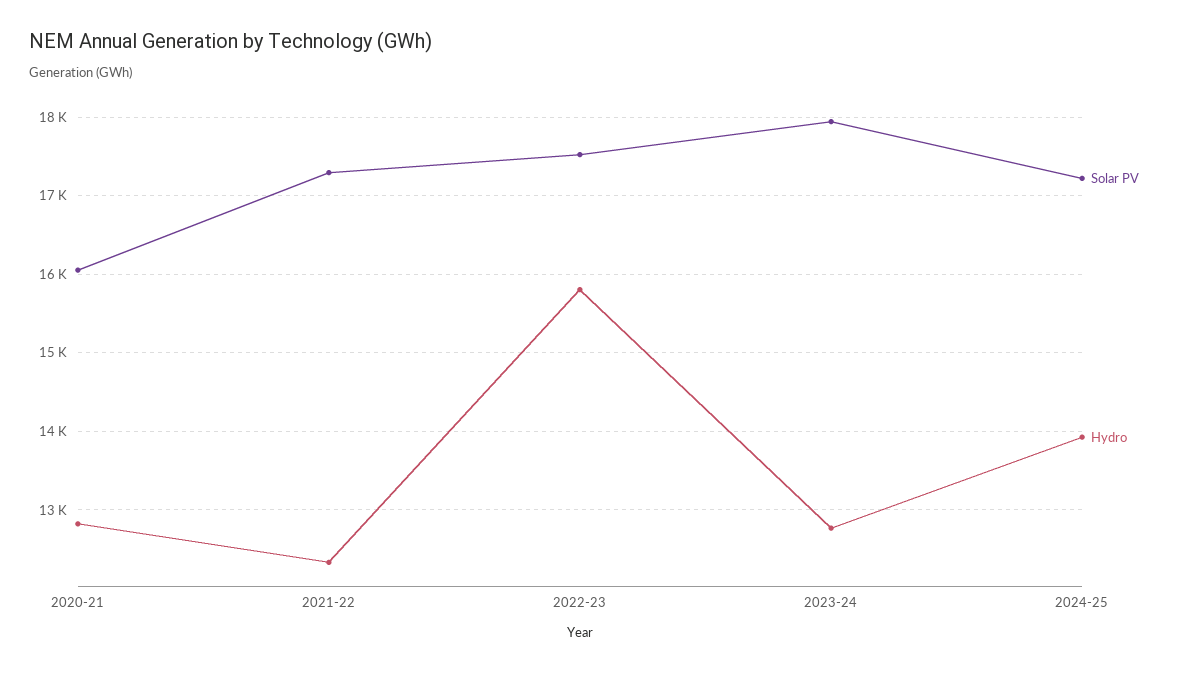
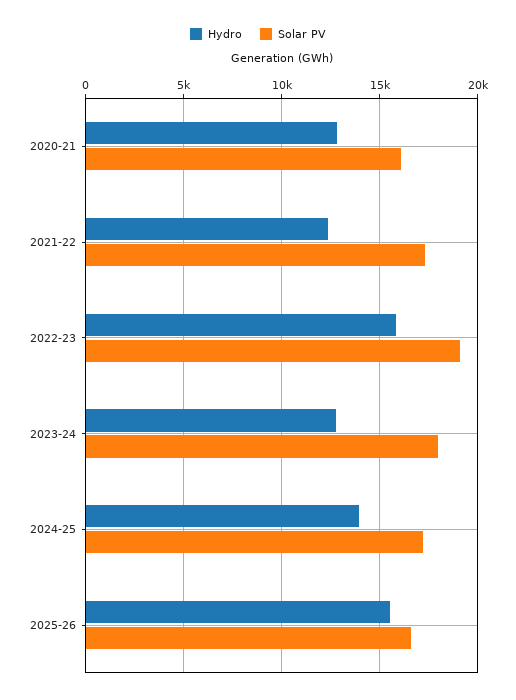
Solar PV, 2022-23: 17500 -> 19000
Hydro, 2025-26: none -> 15500
Solar PV, 2025-26: none -> 16500

